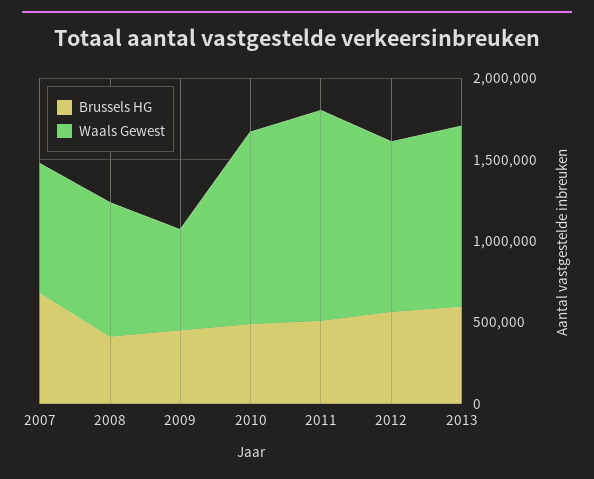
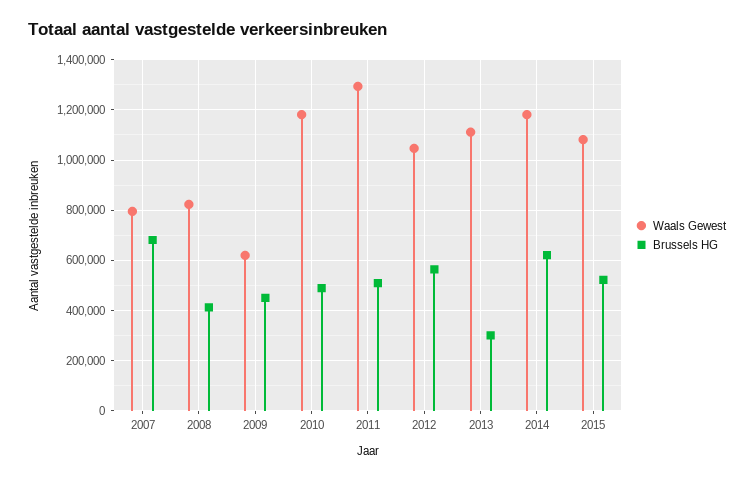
Brussels HG, 2013: 600000 -> 300000
Waals Gewest, 2014: none -> 1175000
Brussels HG, 2014: none -> 625000
Waals Gewest, 2015: none -> 1075000
Brussels HG, 2015: none -> 525000

